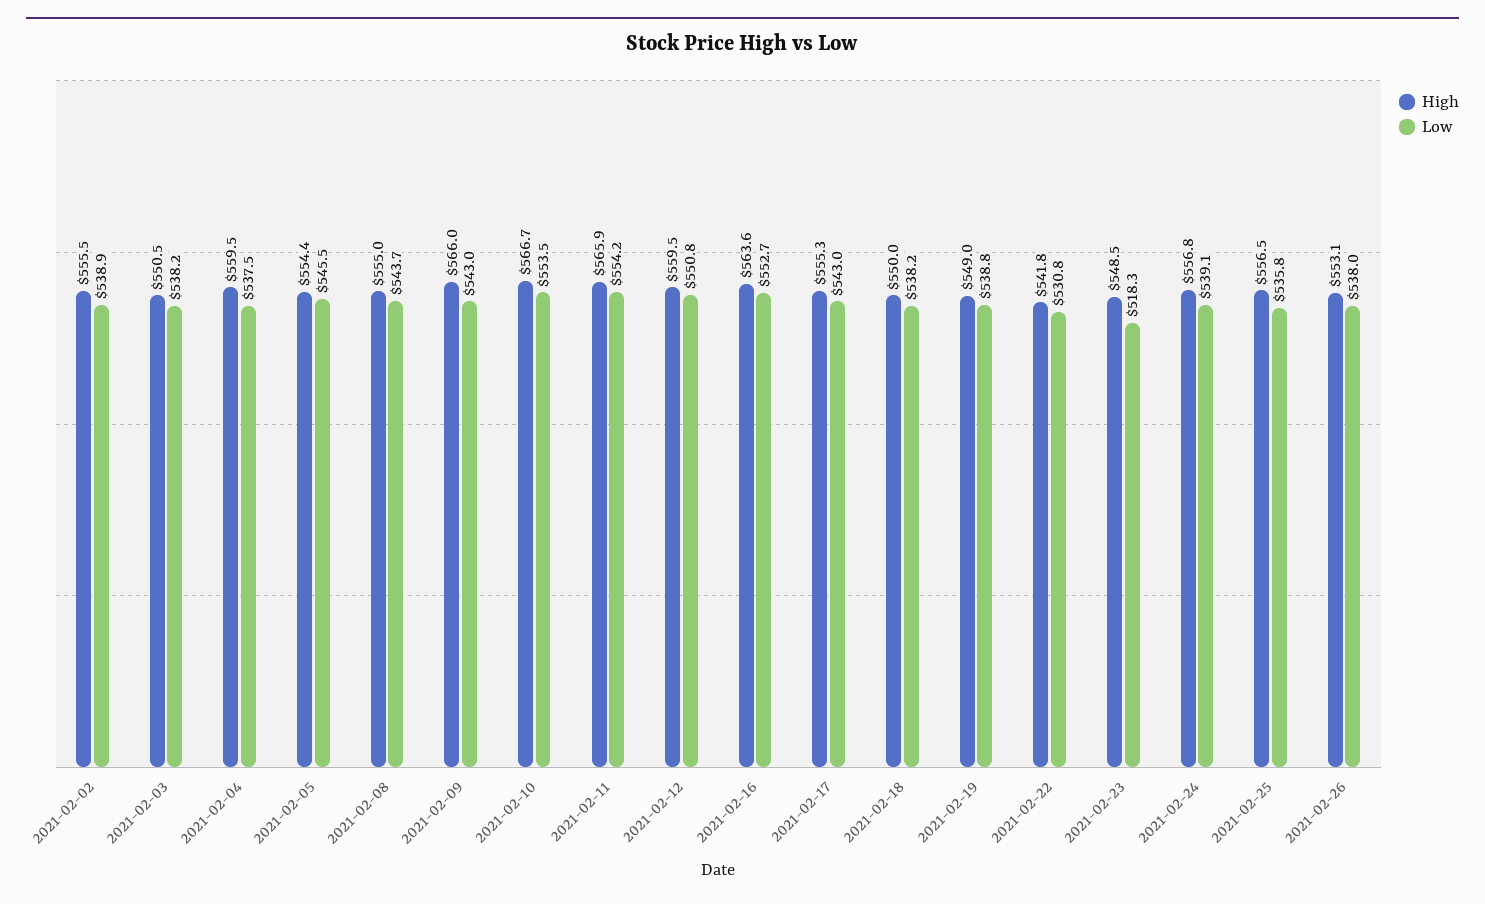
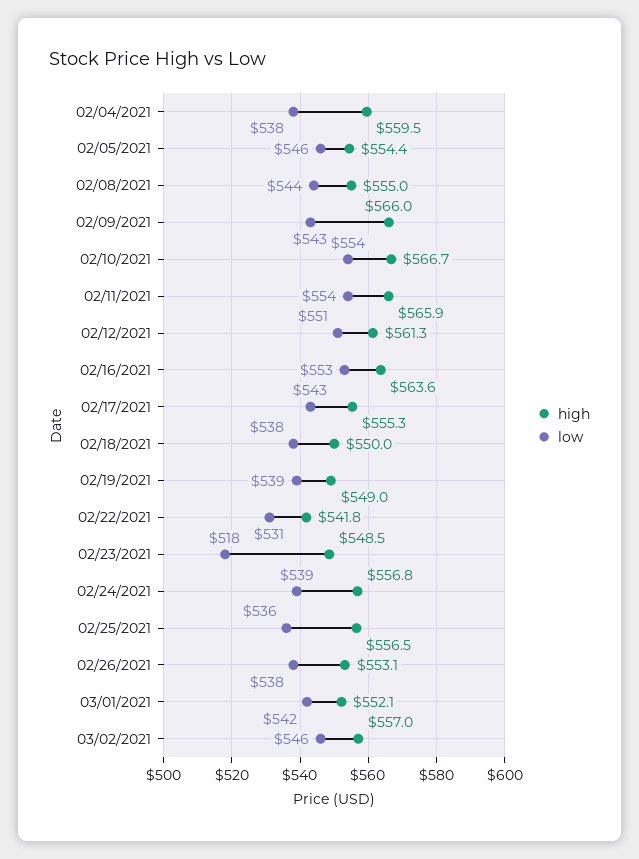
High, 2021-02-02: 555.5 -> none
Low, 2021-02-02: 538.9 -> none
High, 2021-02-03: 550.5 -> none
Low, 2021-02-03: 538.2 -> none
High, 2021-02-12: 559.5 -> 561.3
High, 03/01/2021: none -> 552.1
Low, 03/01/2021: none -> 542
High, 03/02/2021: none -> 557
Low, 03/02/2021: none -> 546

